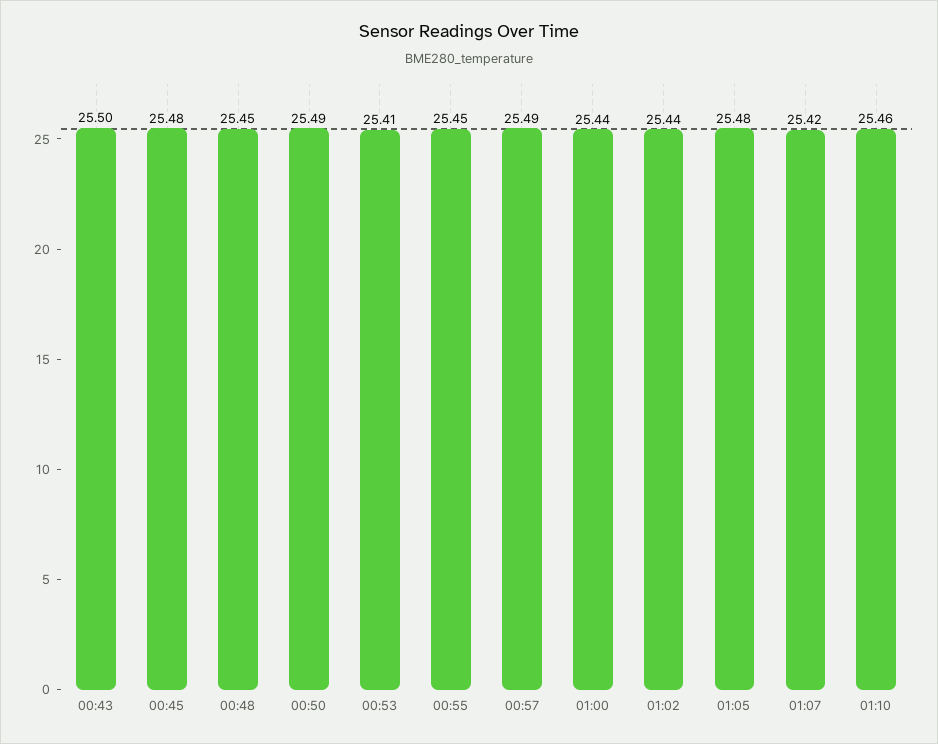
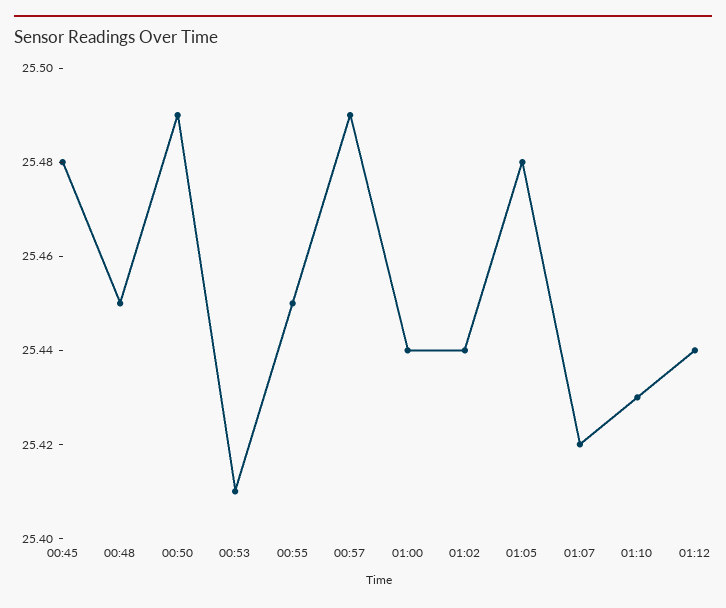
00:43: 25.5 -> none
01:10: 25.46 -> 25.43
01:12: none -> 25.44

